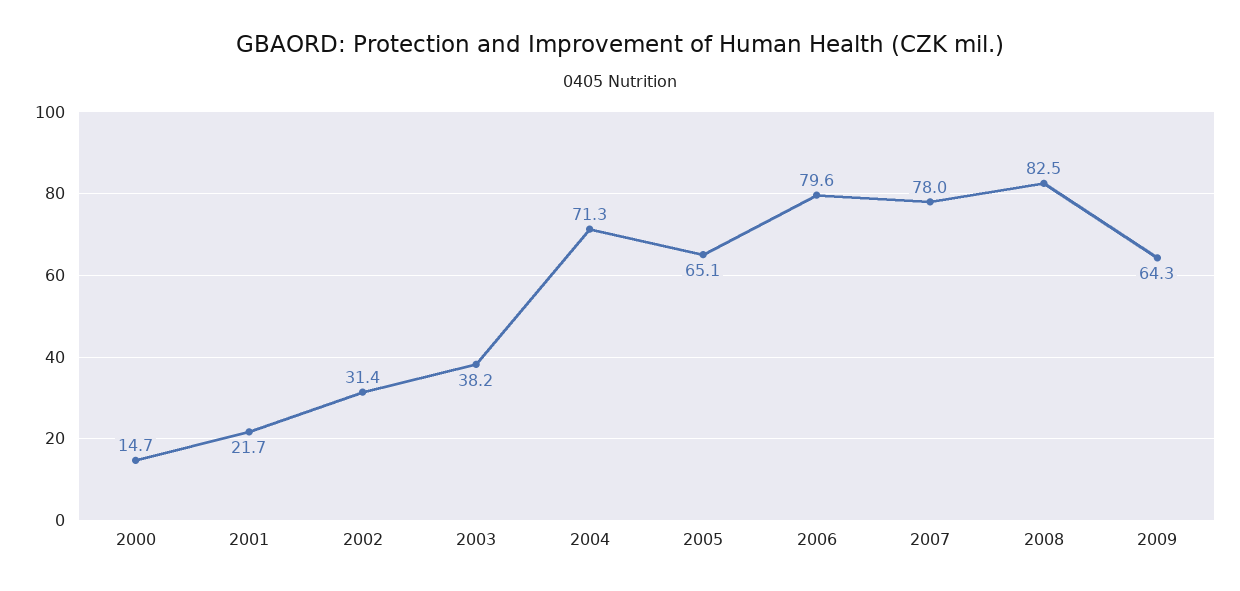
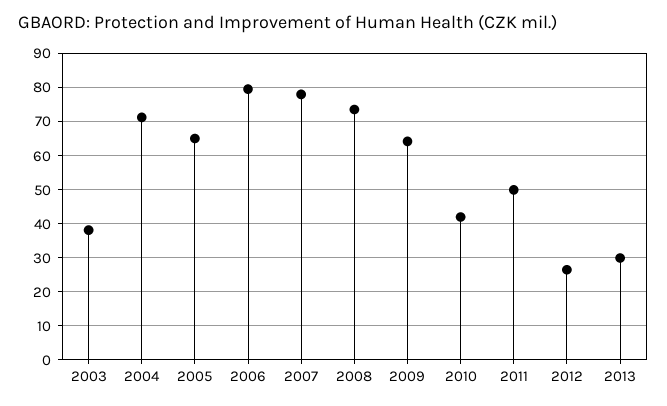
2000: 14.7 -> none
2001: 21.7 -> none
2002: 31.4 -> none
2008: 82.5 -> 74
2010: none -> 42
2011: none -> 50
2012: none -> 26
2013: none -> 30

